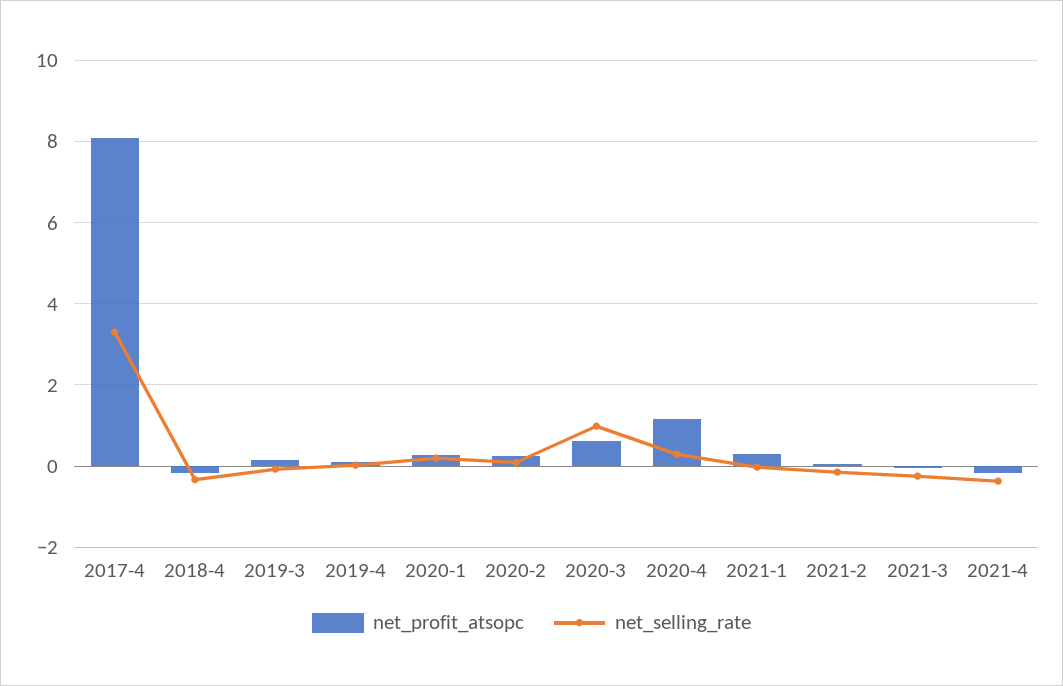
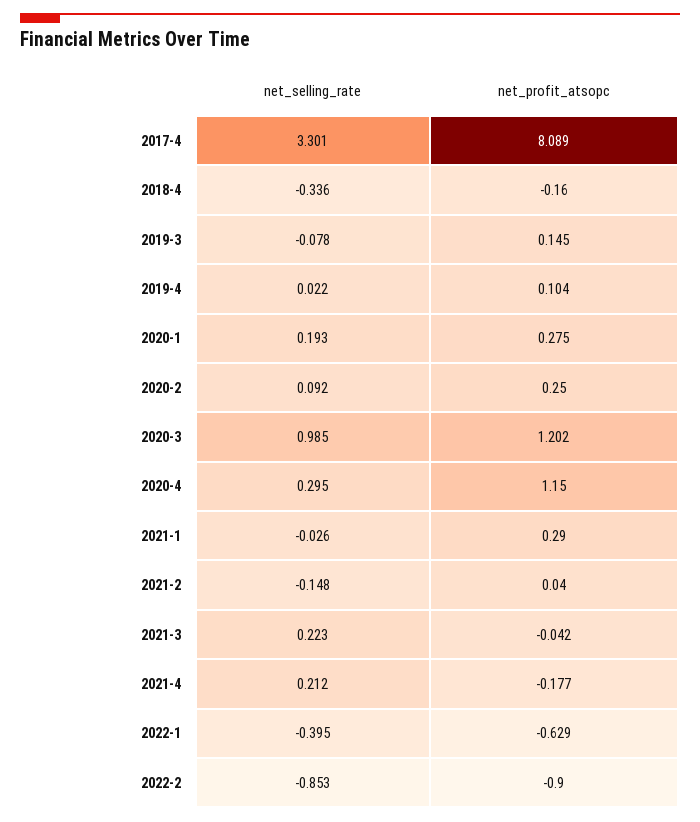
net_profit_atsopc, 2020-3: 0.6 -> 1.202
net_selling_rate, 2021-3: -0.2 -> 0.223
net_selling_rate, 2021-4: -0.4 -> 0.212
net_selling_rate, 2022-1: none -> -0.395
net_profit_atsopc, 2022-1: none -> -0.629
net_selling_rate, 2022-2: none -> -0.853
net_profit_atsopc, 2022-2: none -> -0.9

